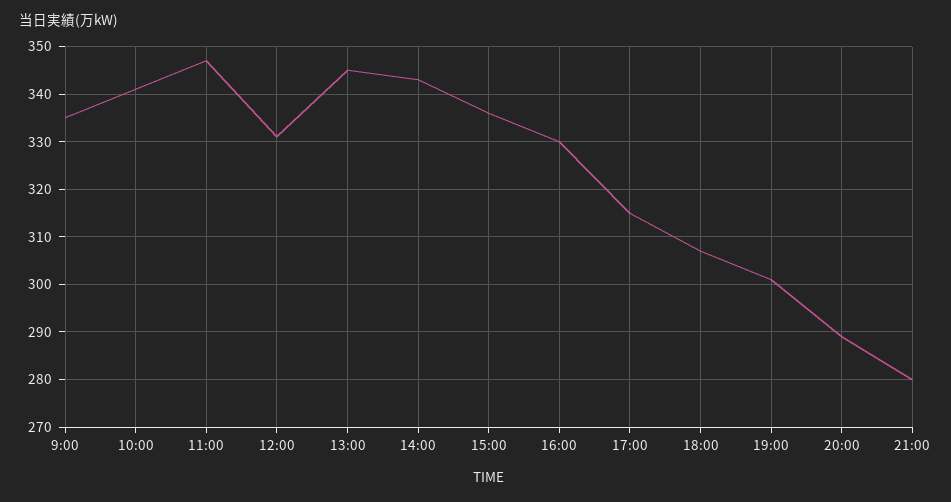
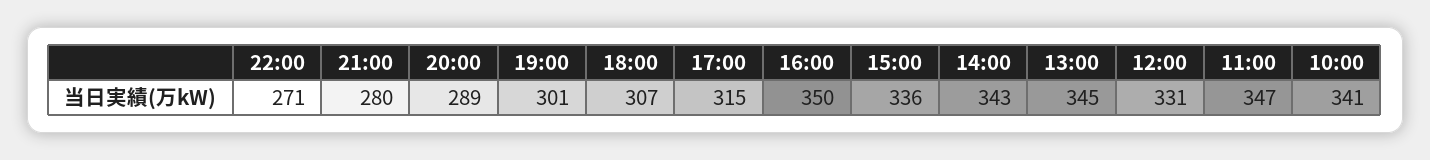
9:00: 335 -> none
16:00: 330 -> 350
22:00: none -> 271

